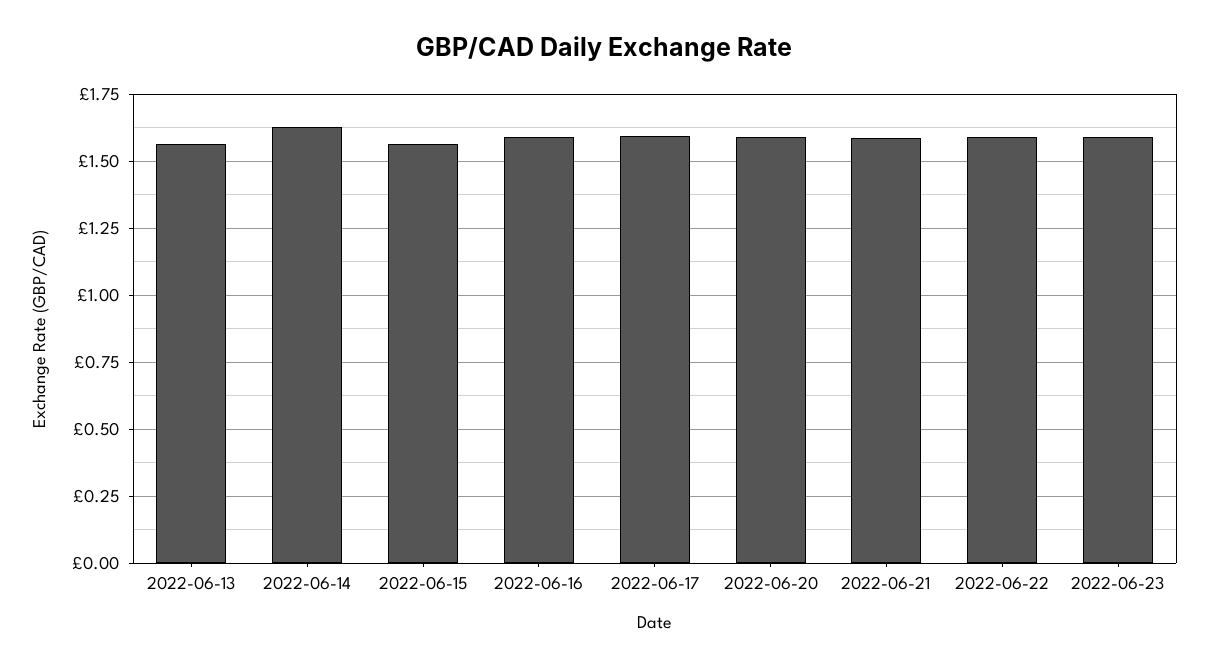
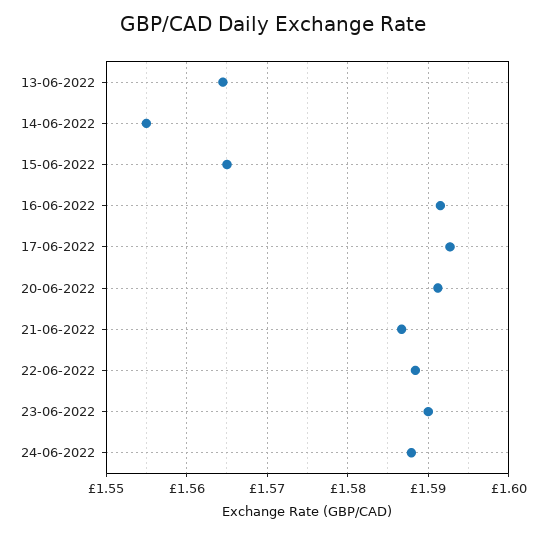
2022-06-14: 1.625 -> 1.555
24-06-2022: none -> 1.588

